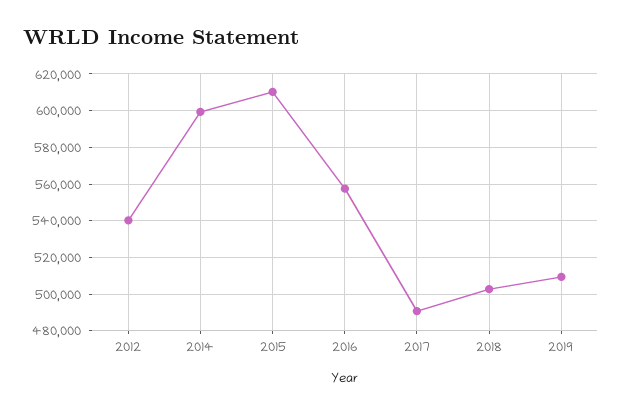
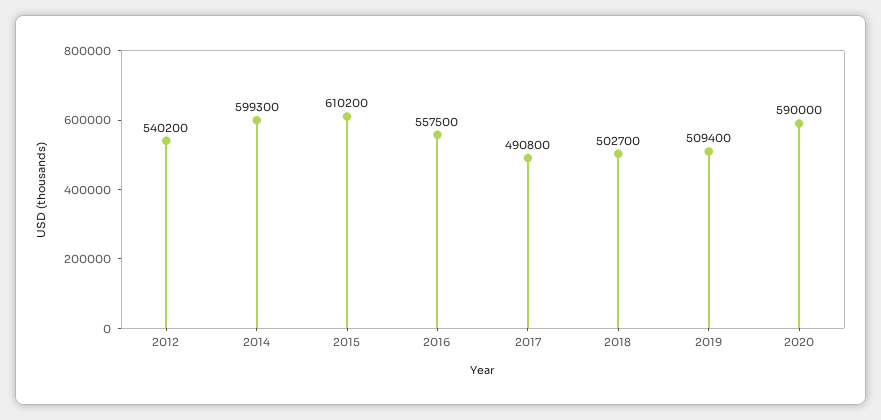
2020: none -> 590000

